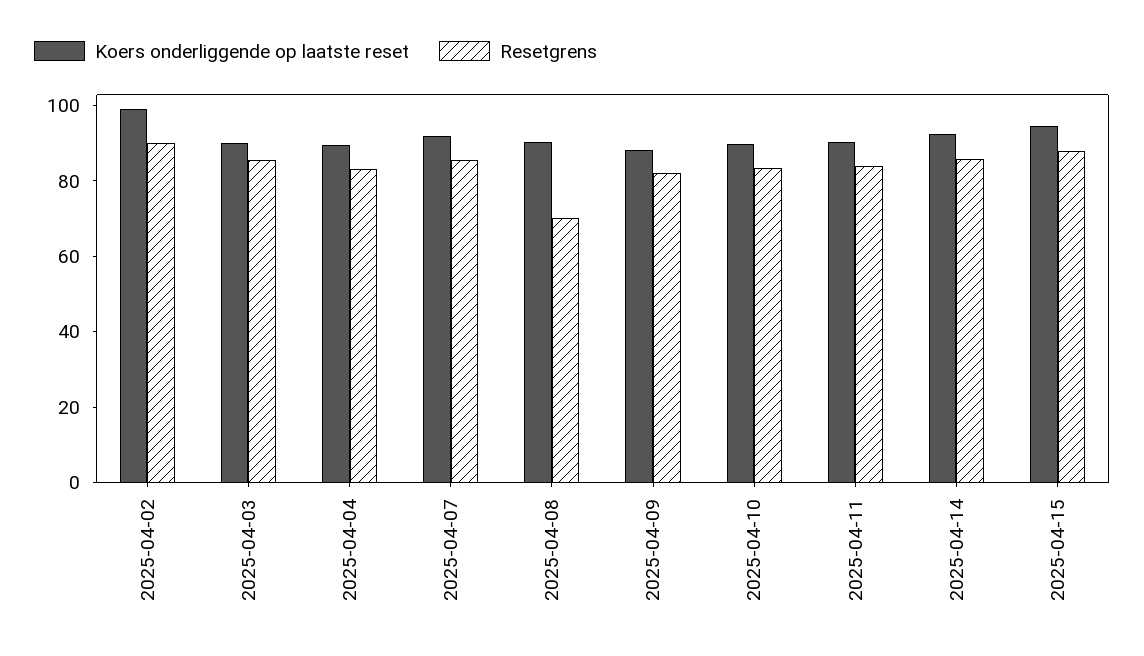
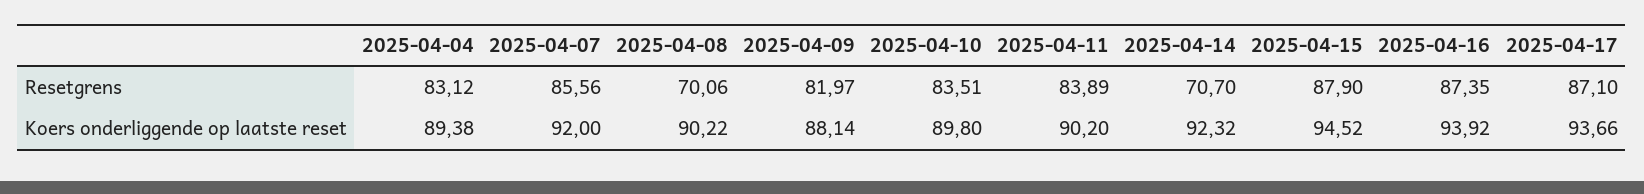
Koers onderliggende op laatste reset, 2025-04-02: 100 -> none
Resetgrens, 2025-04-02: 90 -> none
Koers onderliggende op laatste reset, 2025-04-03: 90 -> none
Resetgrens, 2025-04-03: 85 -> none
Resetgrens, 2025-04-14: 85 -> 70.7
Resetgrens, 2025-04-16: none -> 87.35
Resetgrens, 2025-04-17: none -> 87.1
Koers onderliggende op laatste reset, 2025-04-16: none -> 93.92
Koers onderliggende op laatste reset, 2025-04-17: none -> 93.66

